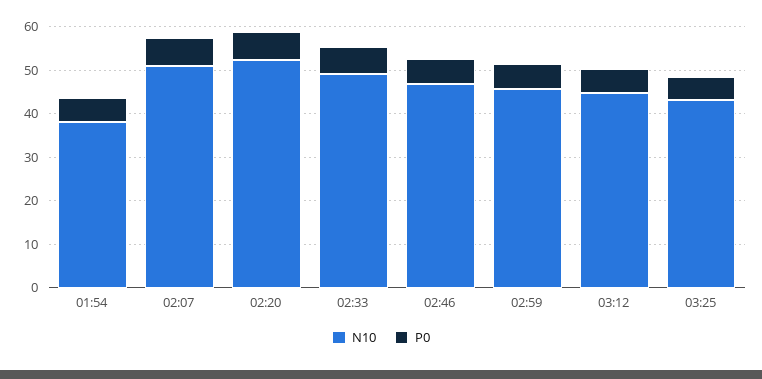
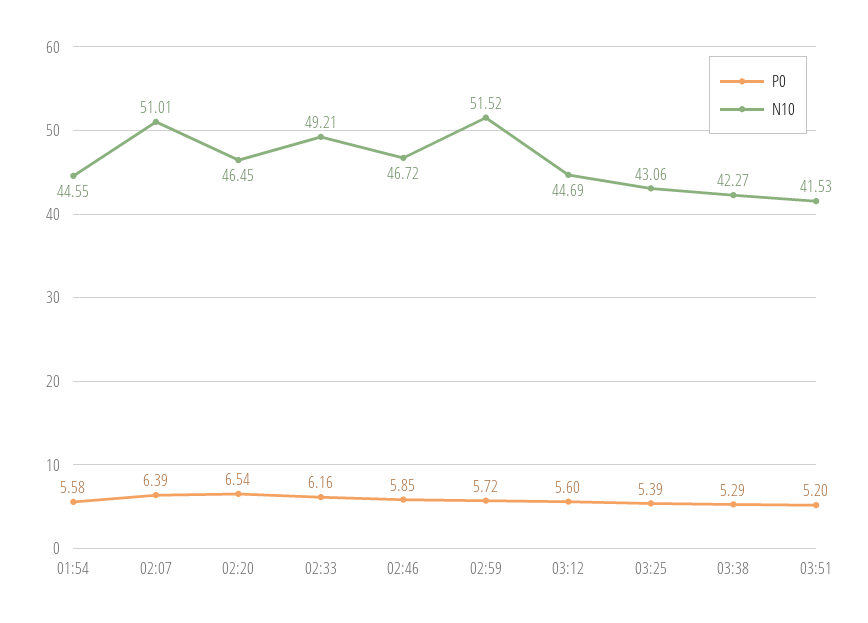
N10, 01:54: 38 -> 44.55
N10, 02:20: 52 -> 46.45
N10, 02:59: 46 -> 51.52
P0, 03:38: none -> 5.29
N10, 03:38: none -> 42.27
P0, 03:51: none -> 5.2
N10, 03:51: none -> 41.53

